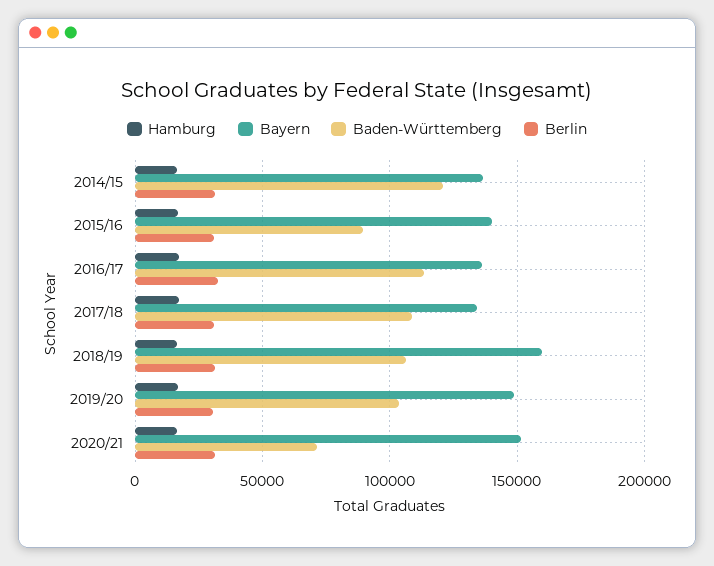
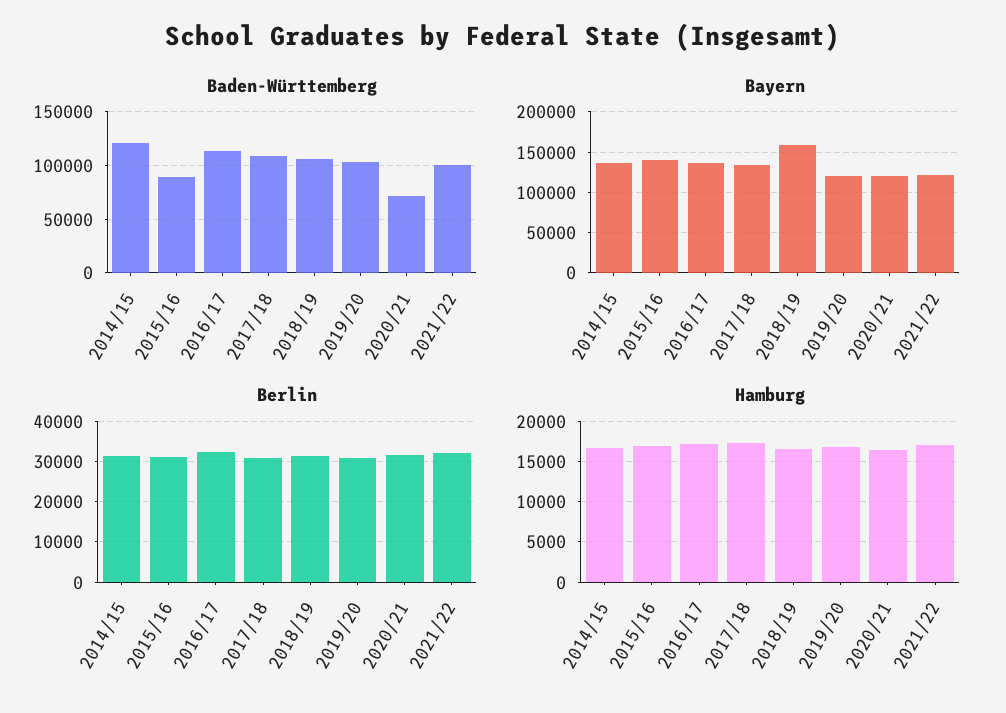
Bayern, 2019/20: 150000 -> 120000
Bayern, 2020/21: 150000 -> 120000
Baden-Württemberg, 2021/22: none -> 100000
Bayern, 2021/22: none -> 120000
Berlin, 2021/22: none -> 32000
Hamburg, 2021/22: none -> 17000

